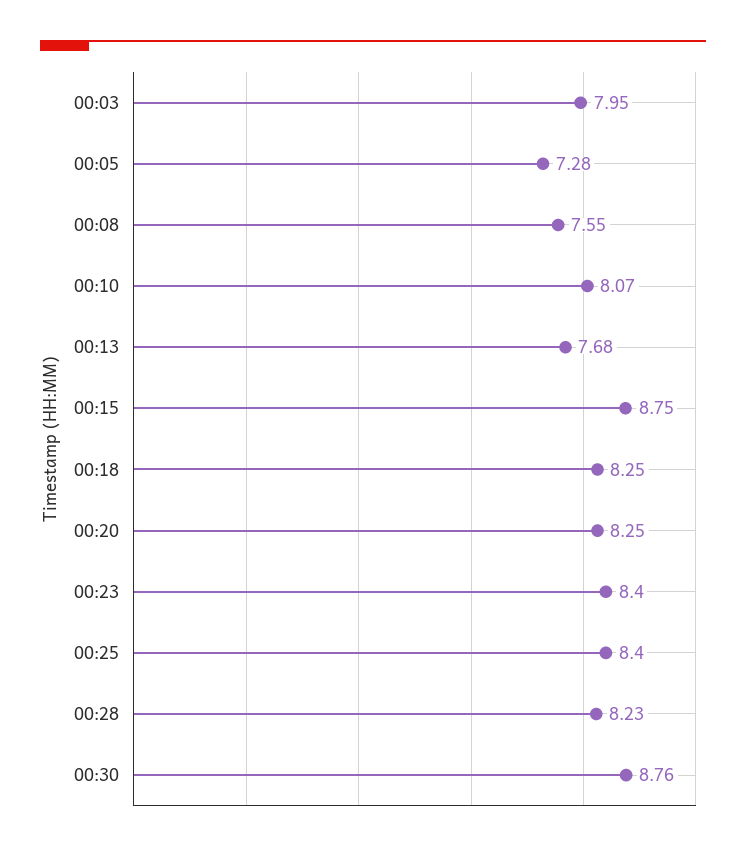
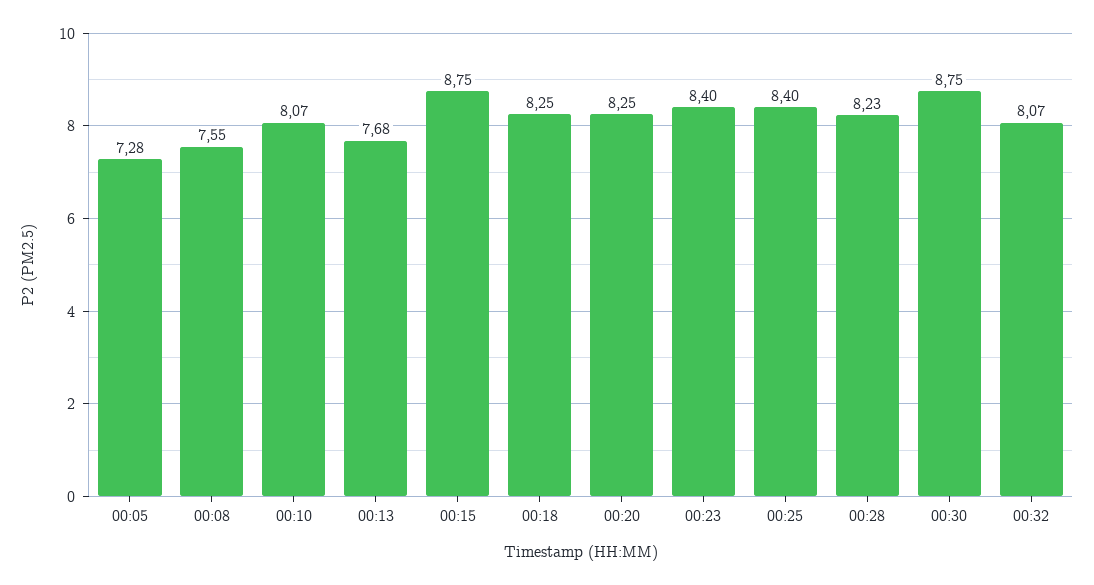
00:03: 7.95 -> none
00:30: 8.76 -> 8.75
00:32: none -> 8.07

